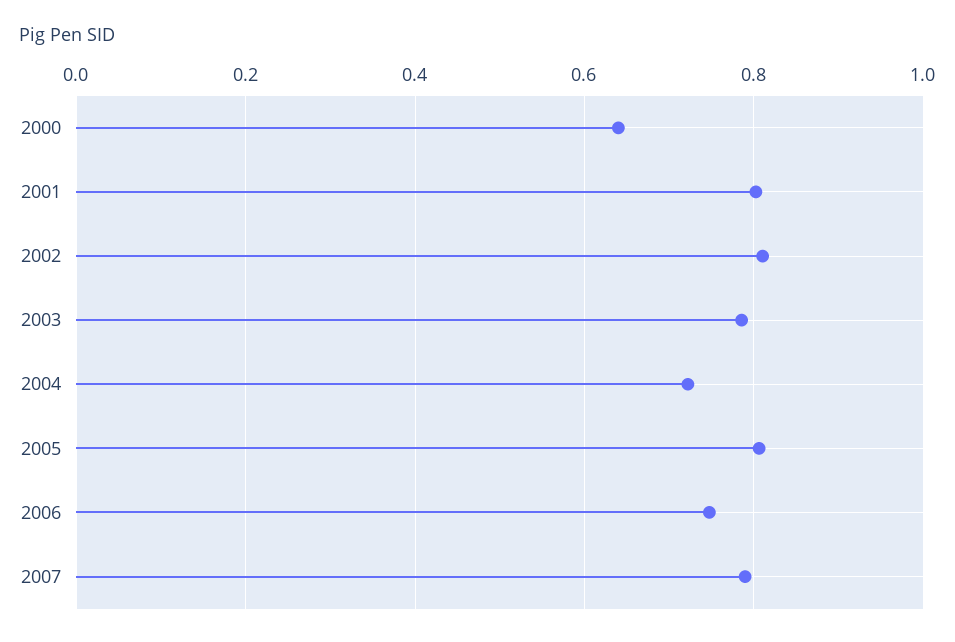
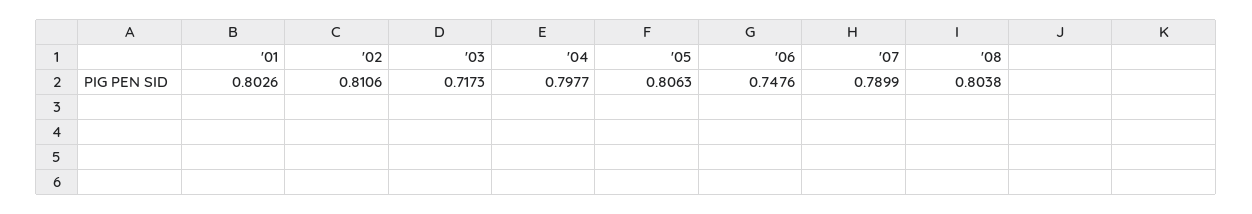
2000: 0.64 -> none
2003: 0.78 -> 0.7173
2004: 0.72 -> 0.7977
'08: none -> 0.8038

